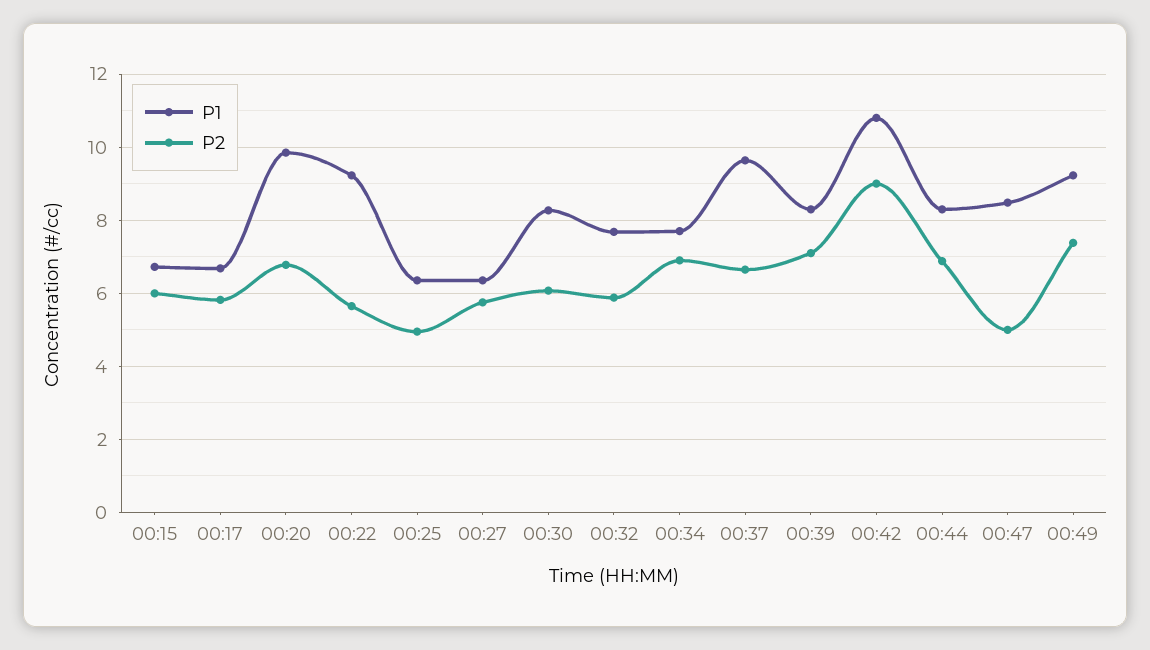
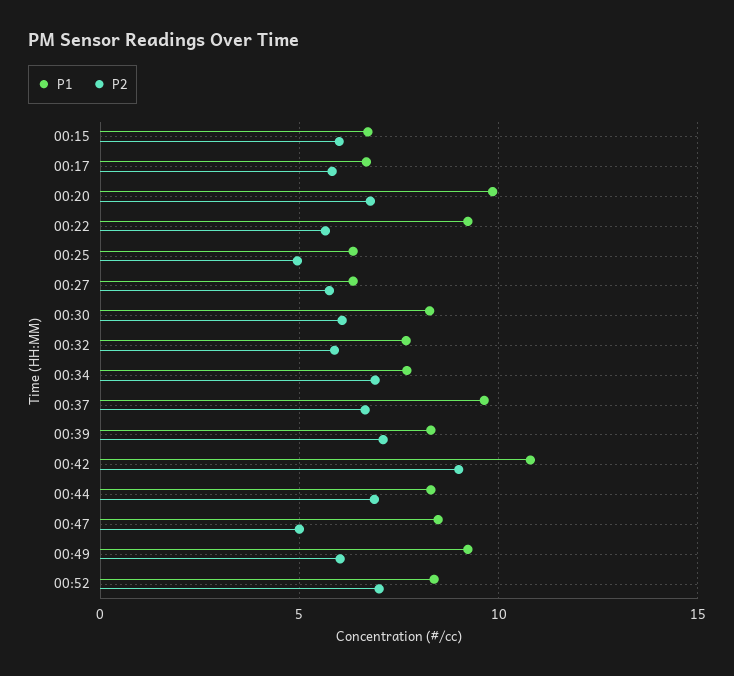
P2, 00:49: 7.4 -> 6
P1, 00:52: none -> 8.5
P2, 00:52: none -> 7

